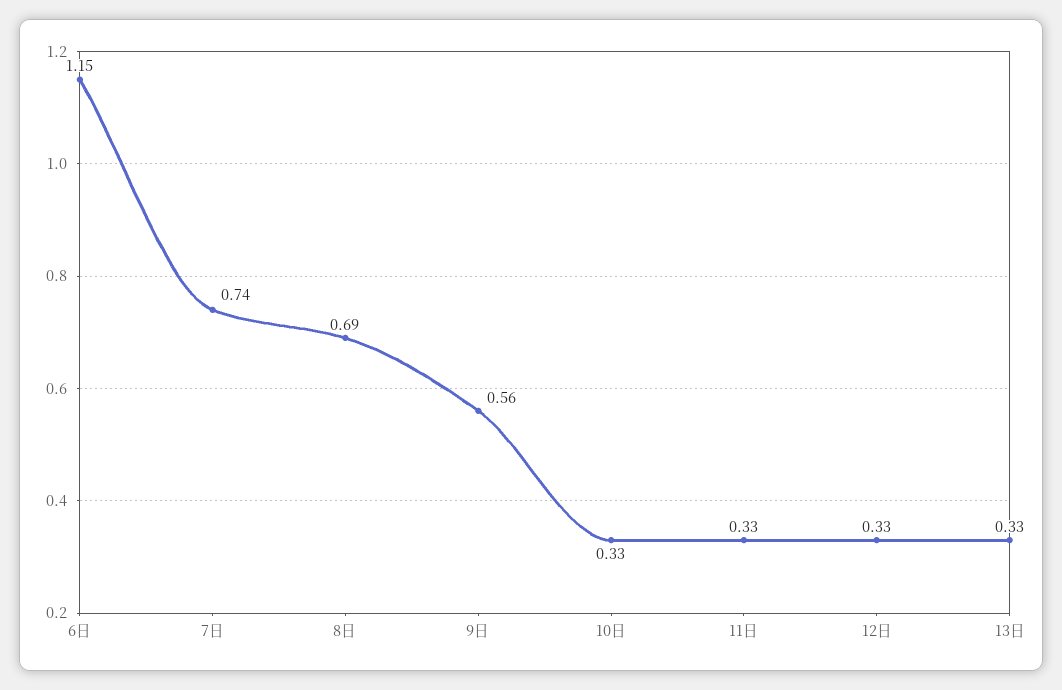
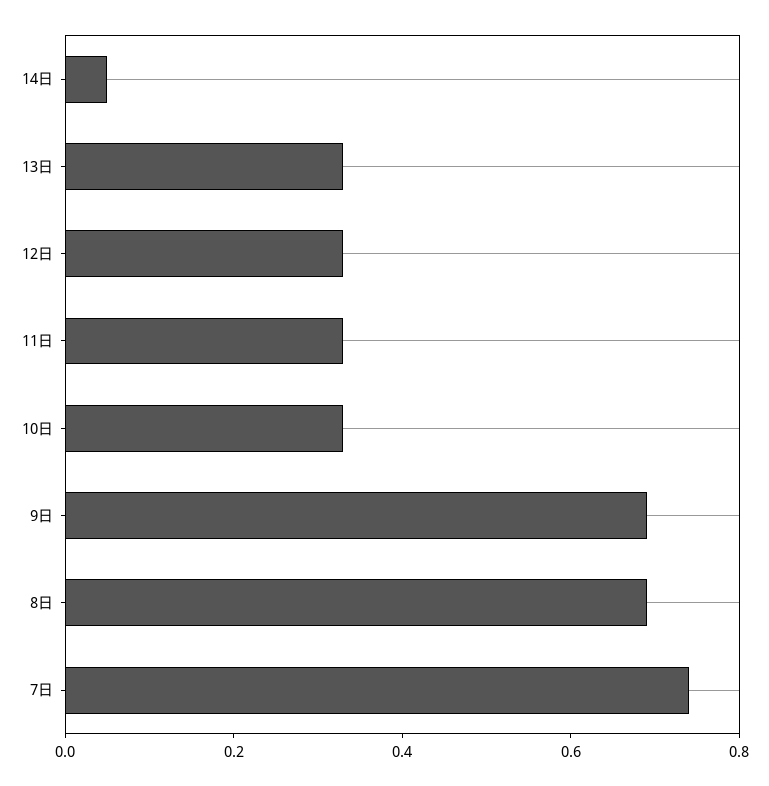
6日: 1.15 -> none
9日: 0.56 -> 0.7
14日: none -> 0.05

